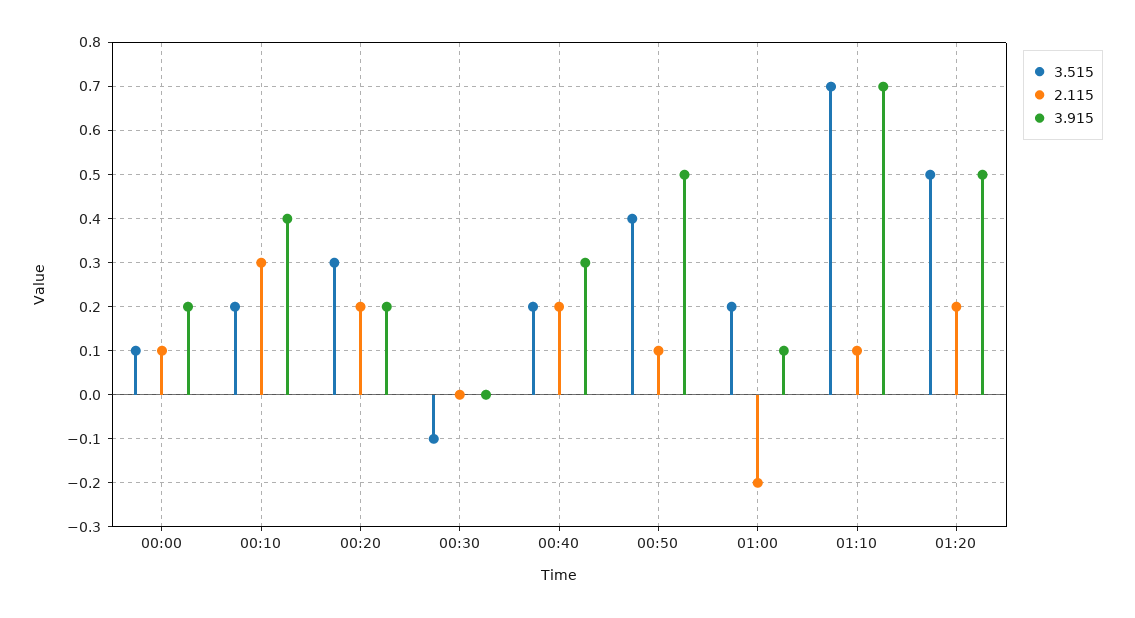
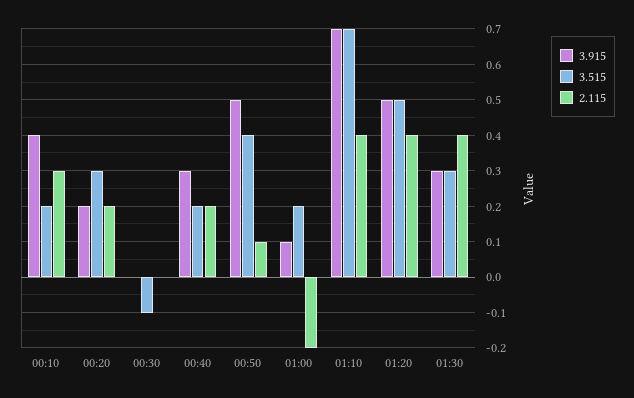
3.515, 00:00: 0.1 -> none
2.115, 00:00: 0.1 -> none
3.915, 00:00: 0.2 -> none
2.115, 01:10: 0.1 -> 0.4
2.115, 01:20: 0.2 -> 0.4
3.915, 01:30: none -> 0.3
3.515, 01:30: none -> 0.3
2.115, 01:30: none -> 0.4

